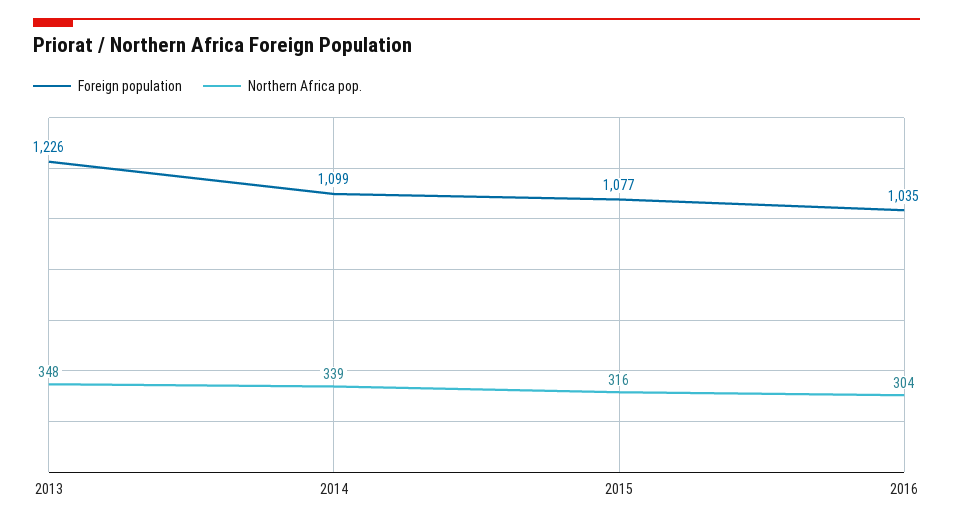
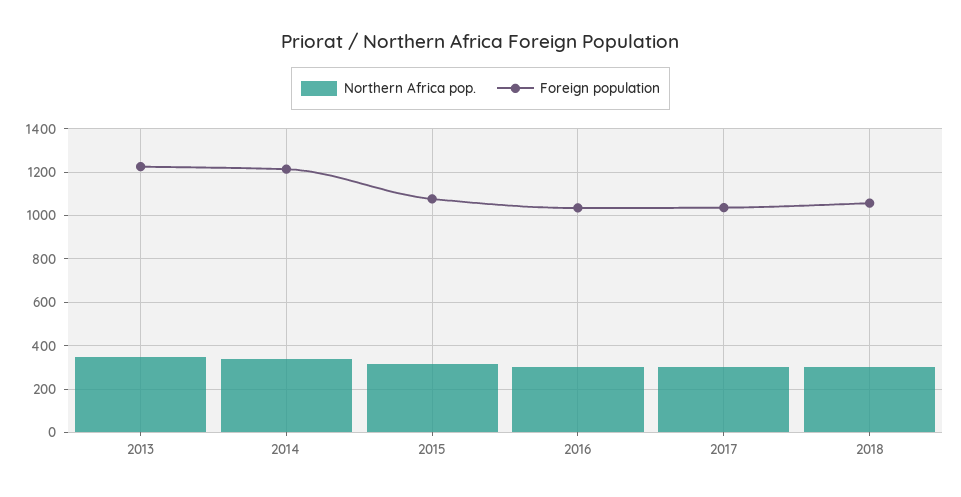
Foreign population, 2014: 1099 -> 1200
Northern Africa pop., 2017: none -> 300
Foreign population, 2017: none -> 1050
Northern Africa pop., 2018: none -> 300
Foreign population, 2018: none -> 1050

